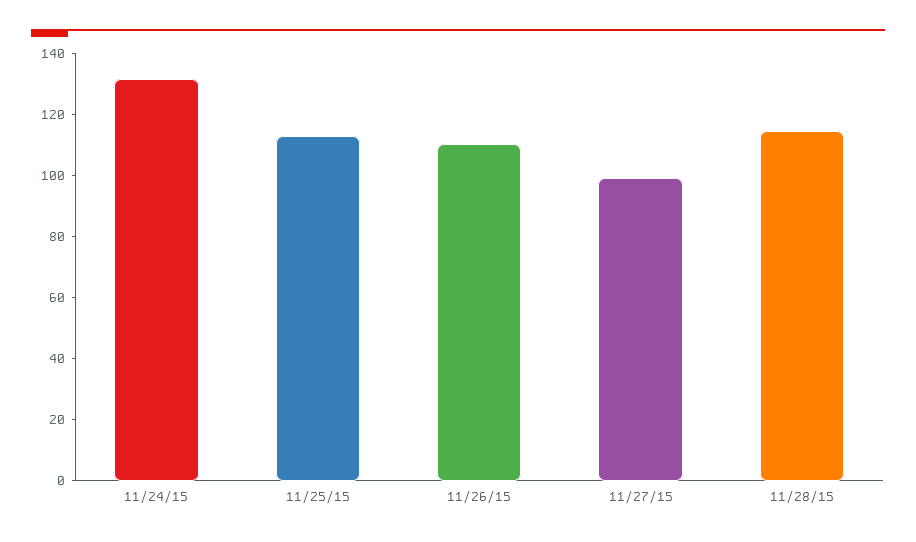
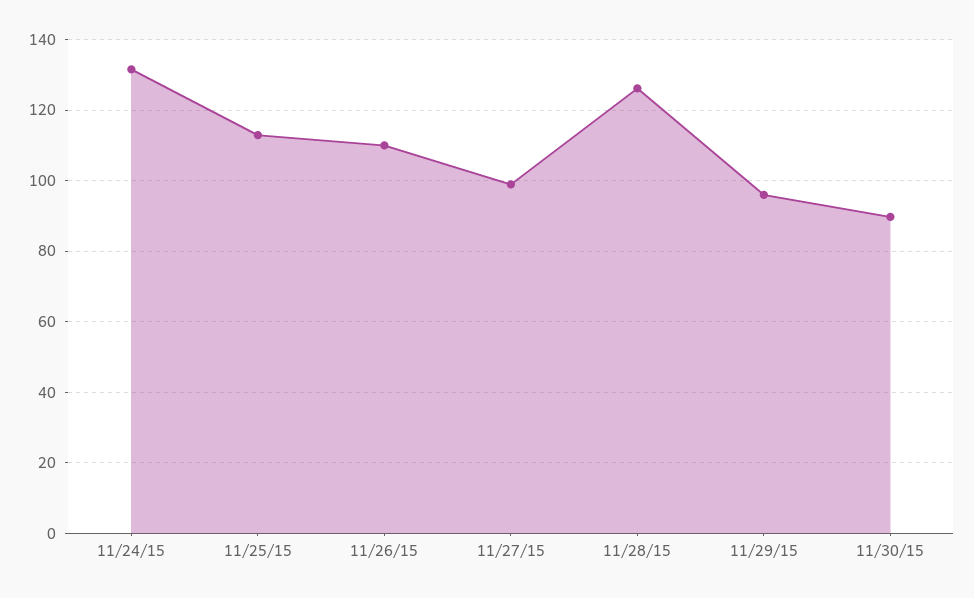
11/28/15: 115 -> 126
11/29/15: none -> 96
11/30/15: none -> 90

